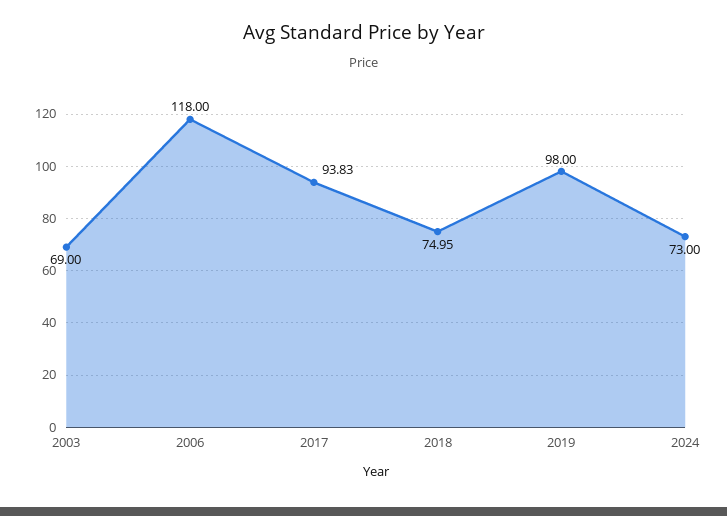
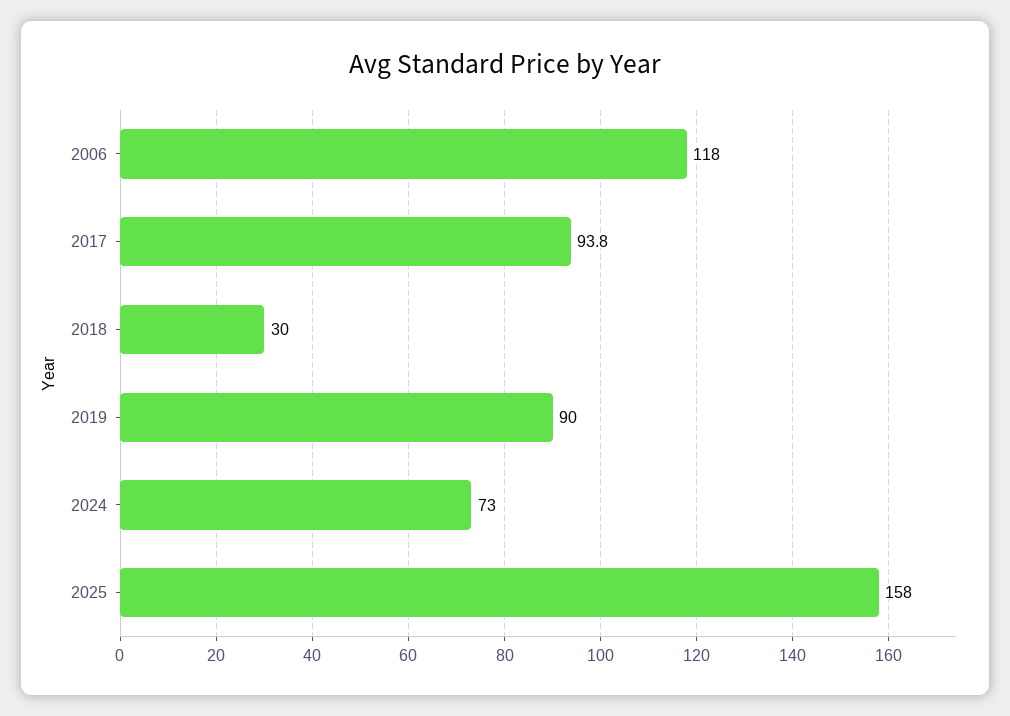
2003: 69 -> none
2018: 74.95 -> 30
2019: 98 -> 90
2025: none -> 158

